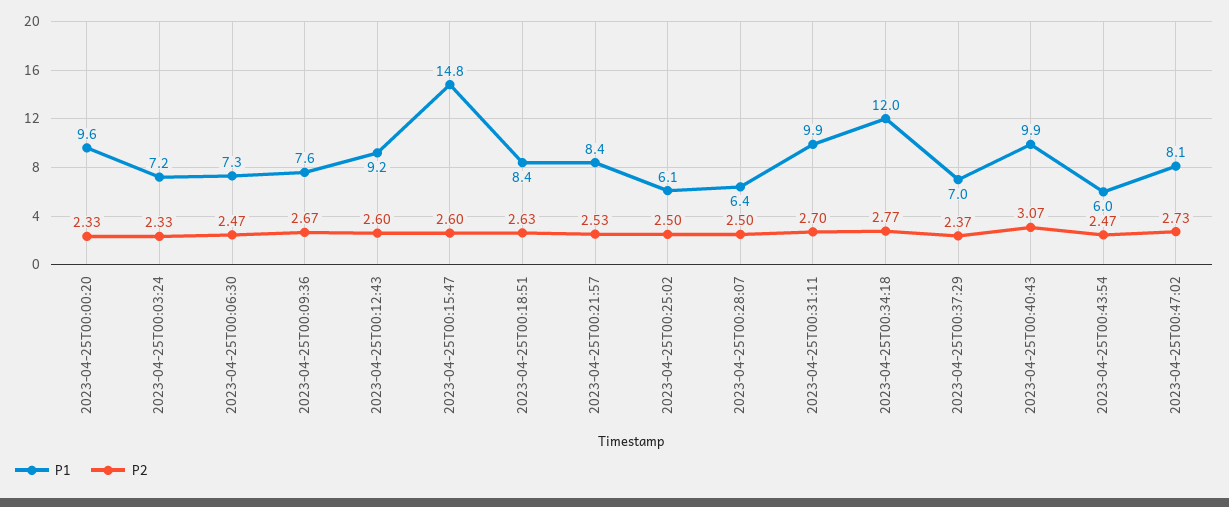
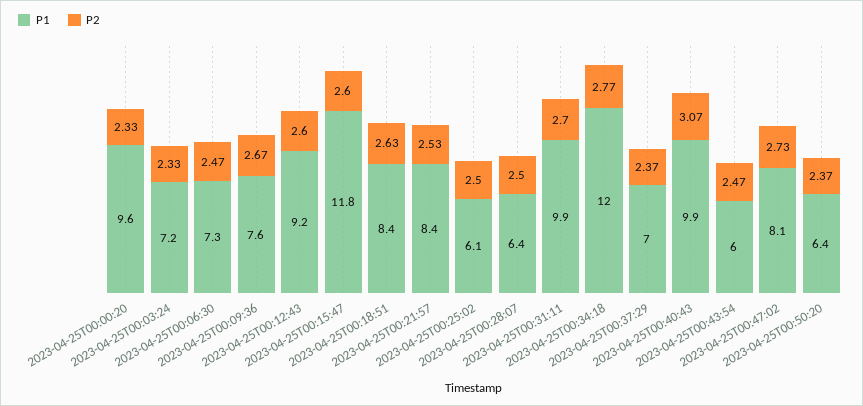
P1, 2023-04-25T00:15:47: 14.8 -> 11.8
P1, 2023-04-25T00:50:20: none -> 6.4
P2, 2023-04-25T00:50:20: none -> 2.37

